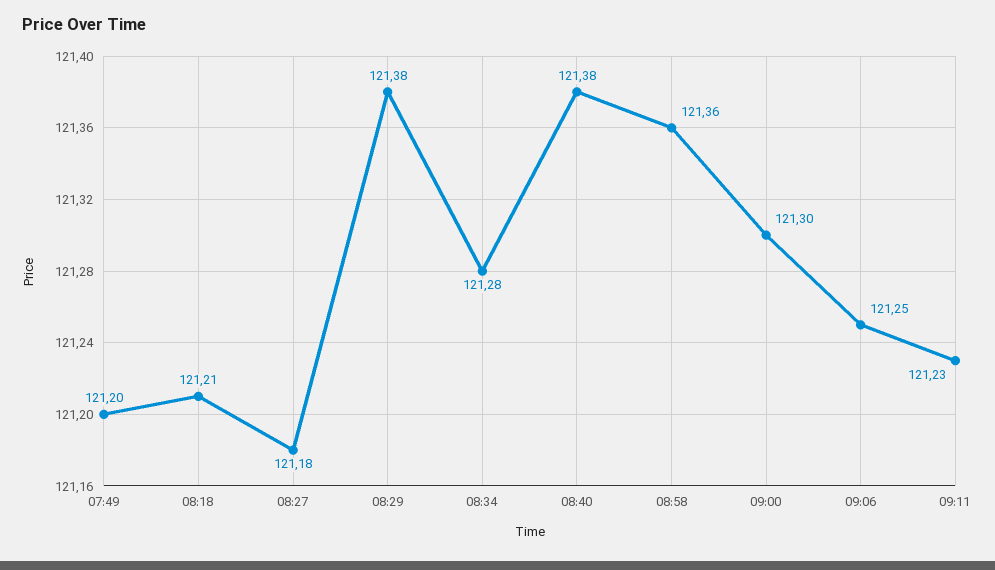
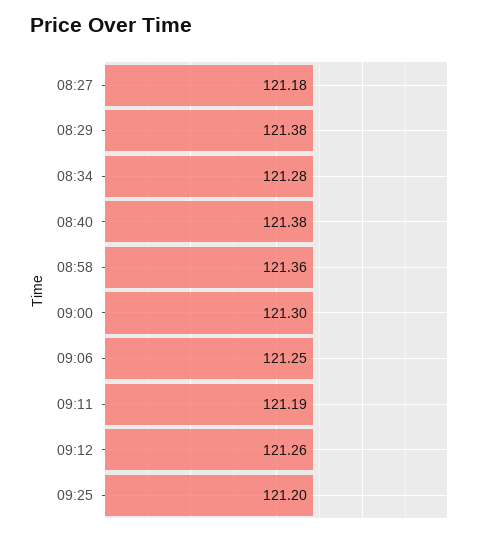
07:49: 121.2 -> none
08:18: 121.21 -> none
09:11: 121.23 -> 121.19
09:12: none -> 121.26
09:25: none -> 121.2

